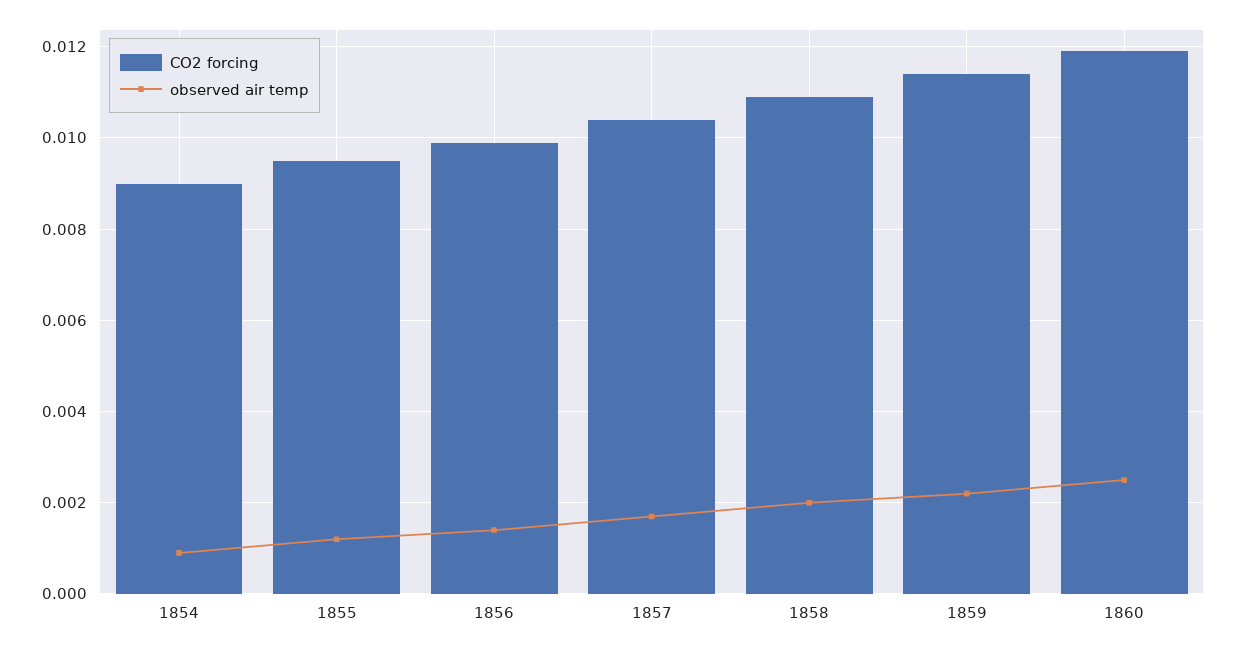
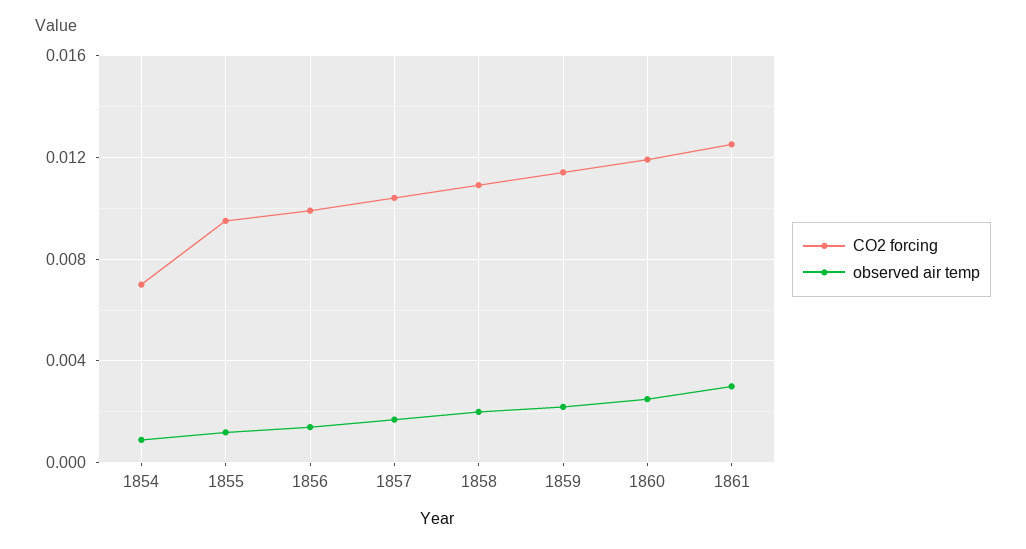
CO2 forcing, 1854: 0.009 -> 0.007
CO2 forcing, 1861: none -> 0.0125
observed air temp, 1861: none -> 0.003

